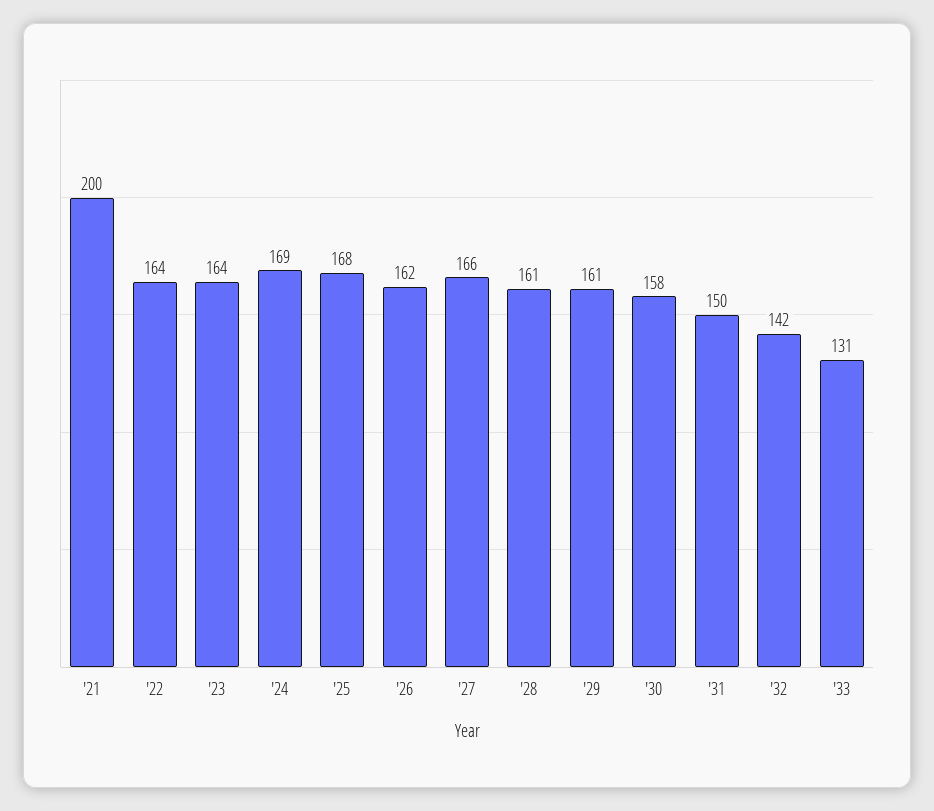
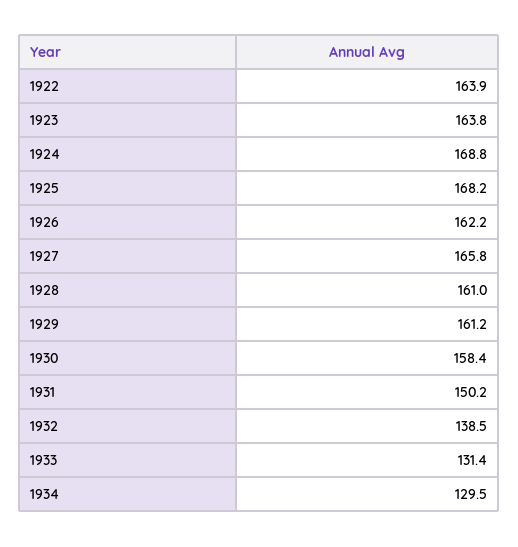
'21: 200 -> none
'32: 142 -> 138.5
1934: none -> 129.5

